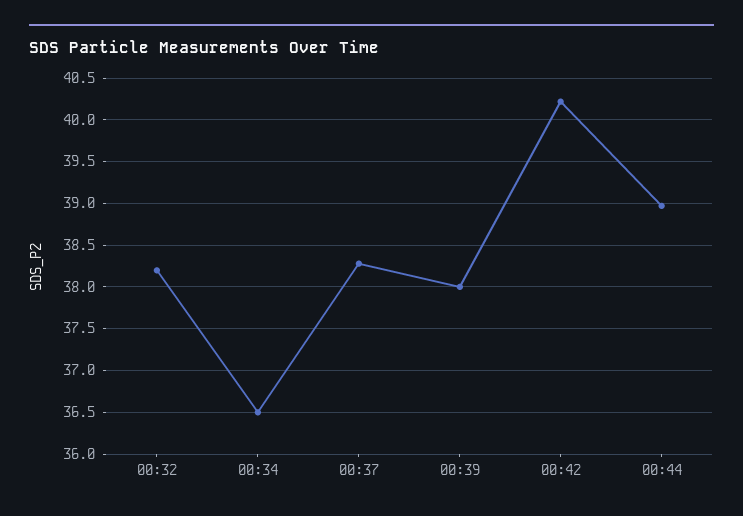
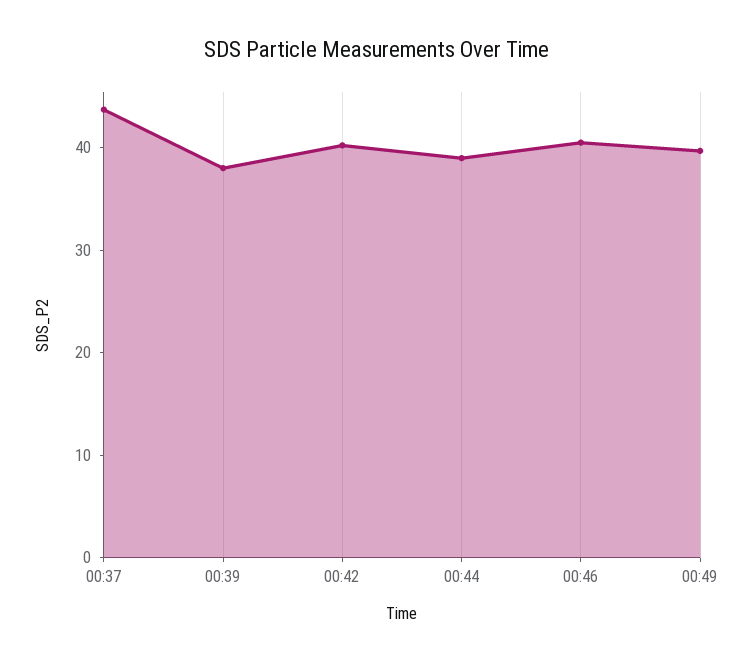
00:32: 38.2 -> none
00:34: 36.5 -> none
00:37: 38.3 -> 44
00:46: none -> 40
00:49: none -> 40

